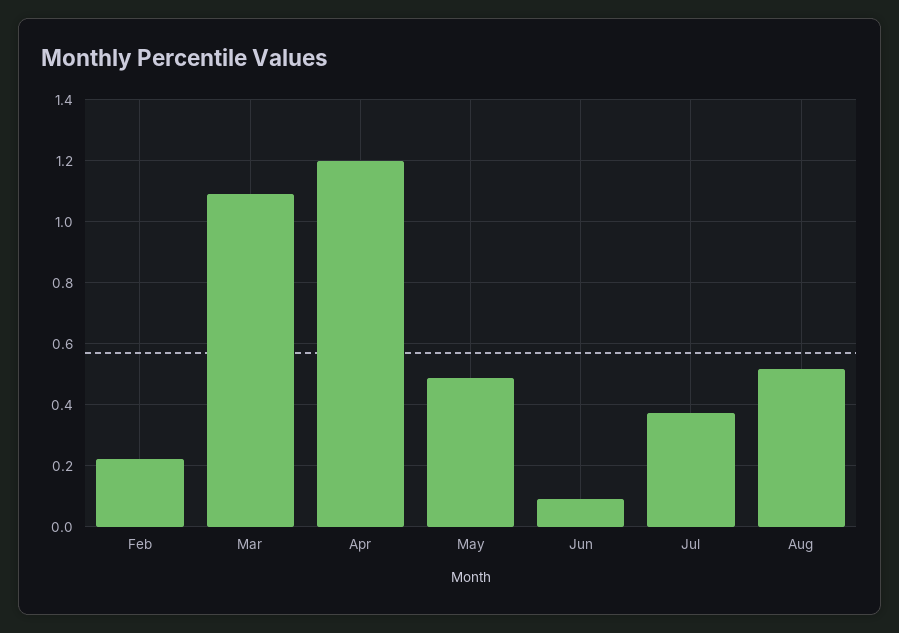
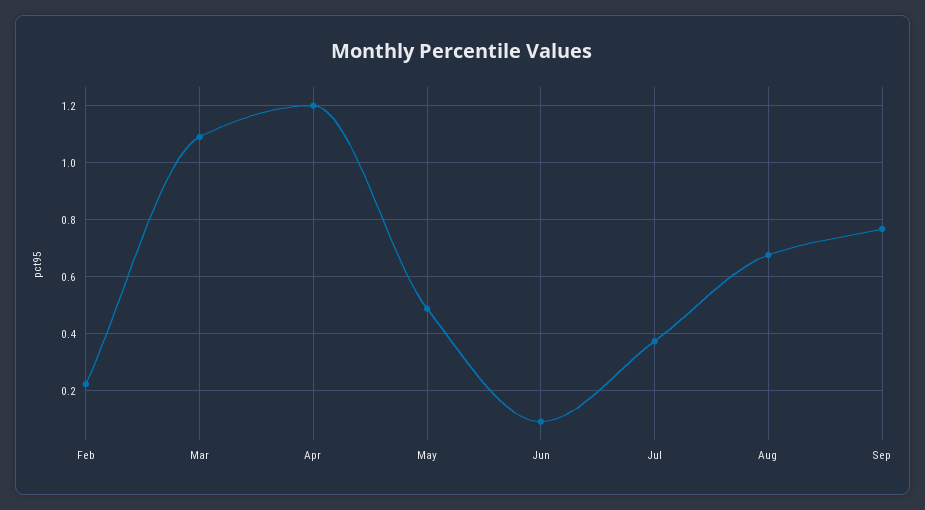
Aug: 0.52 -> 0.675
Sep: none -> 0.775

